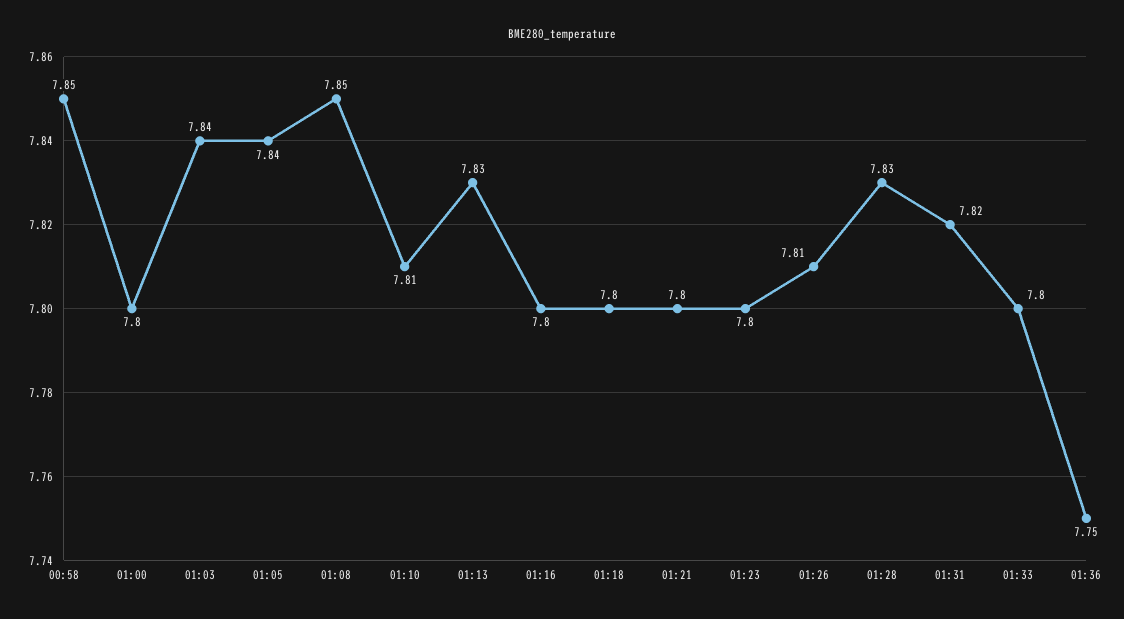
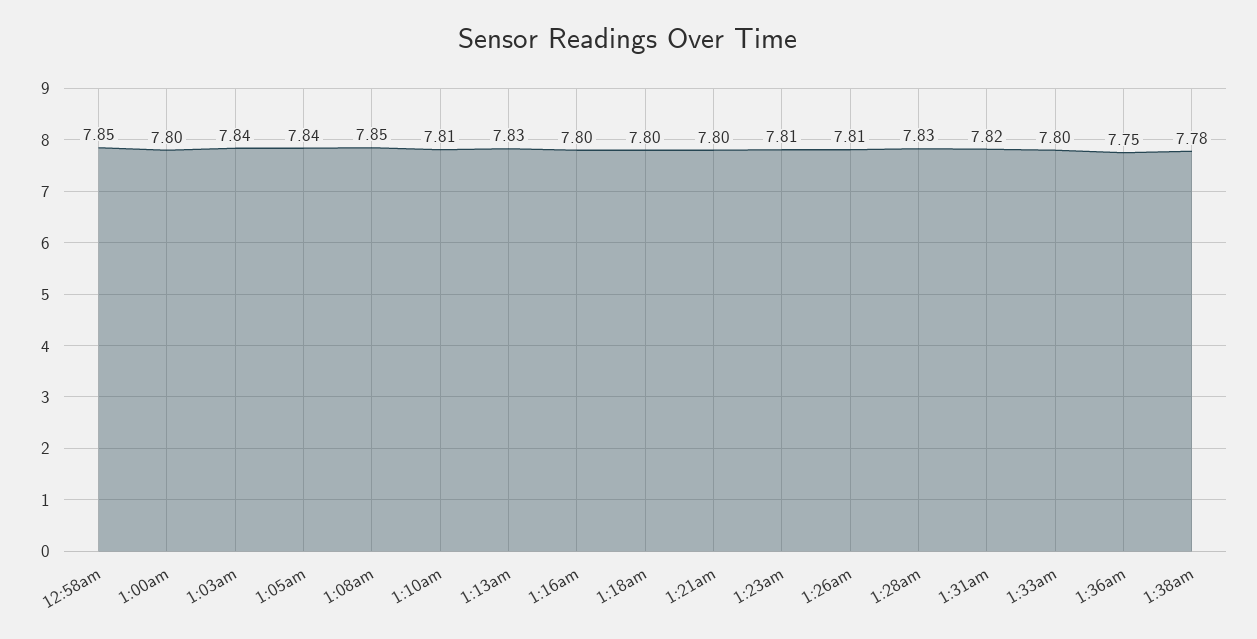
01:23: 7.8 -> 7.81
1:38am: none -> 7.78

